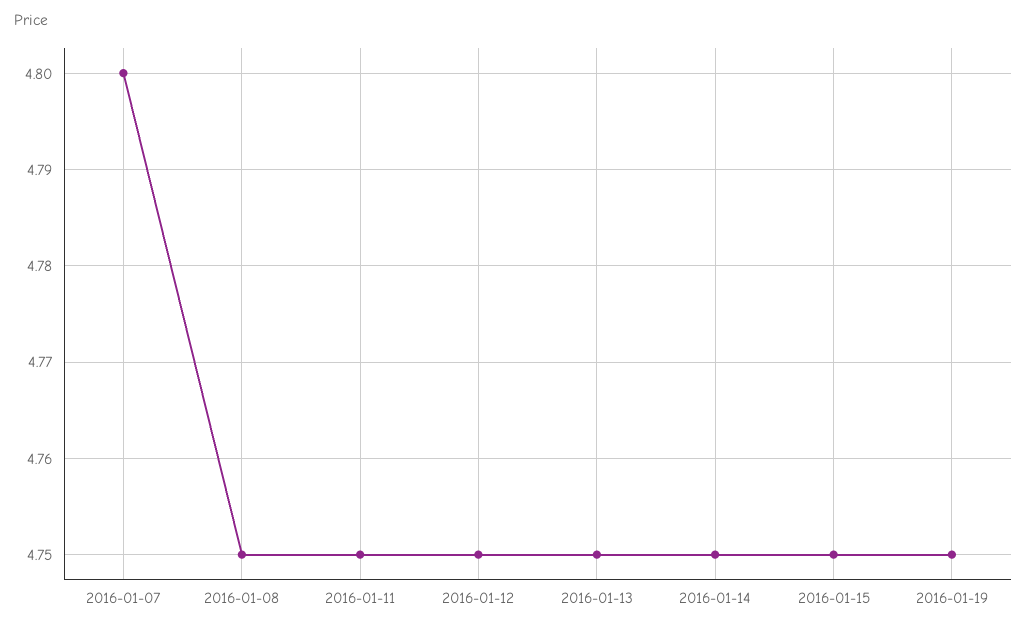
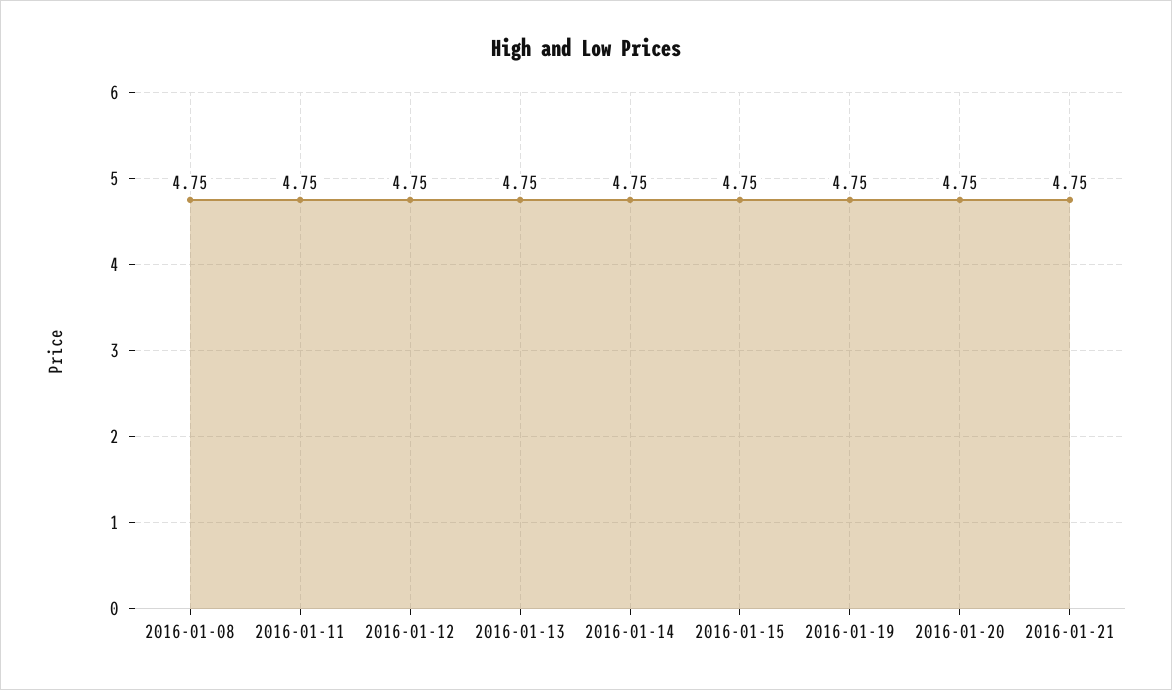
2016-01-07: 4.8 -> none
2016-01-20: none -> 4.75
2016-01-21: none -> 4.75

